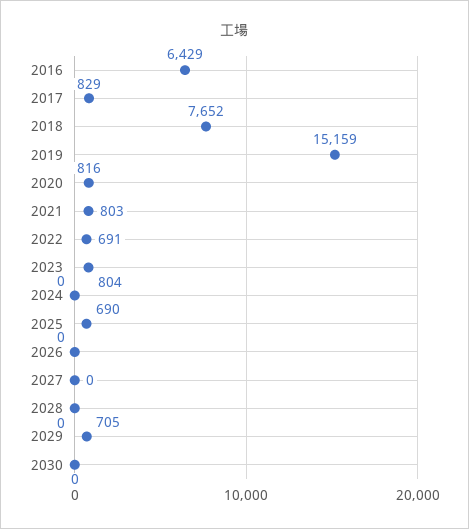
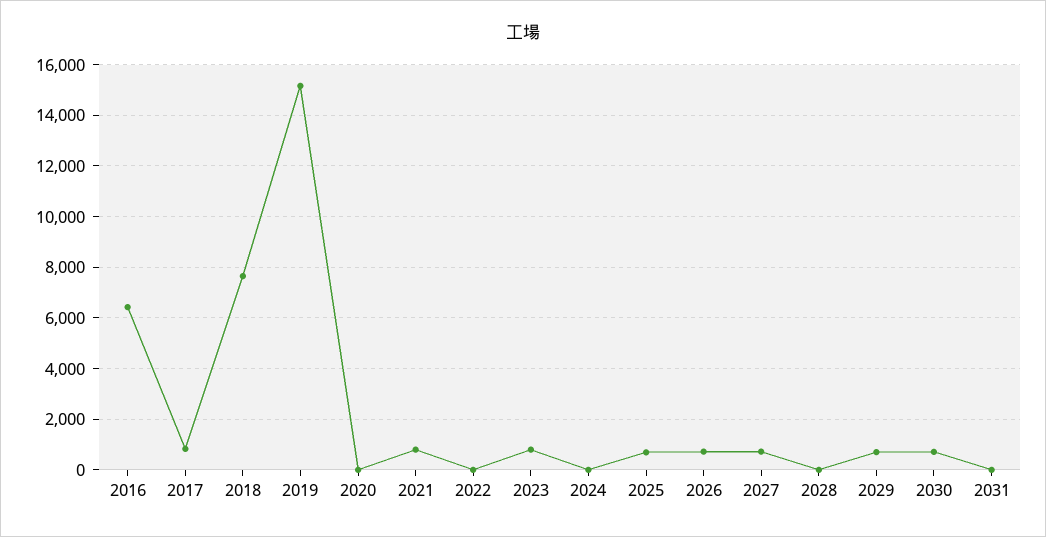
2020: 816 -> 0
2022: 691 -> 0
2026: 0 -> 750
2027: 0 -> 750
2030: 0 -> 750
2031: none -> 0

